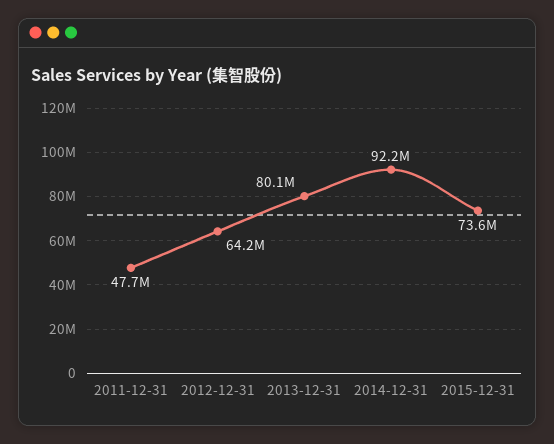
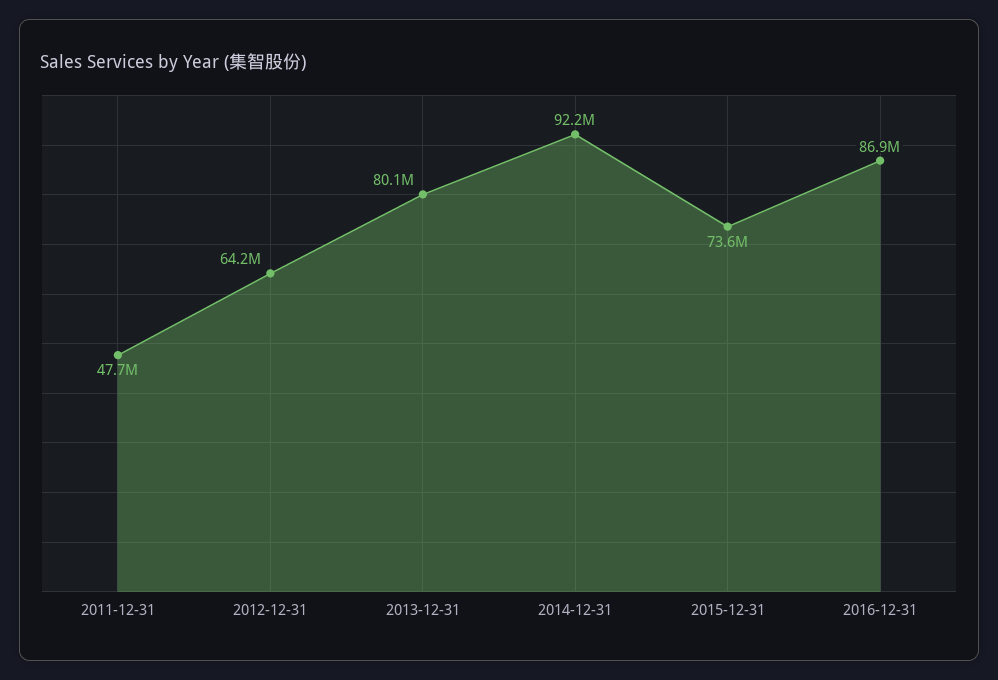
2016-12-31: none -> 86900000

